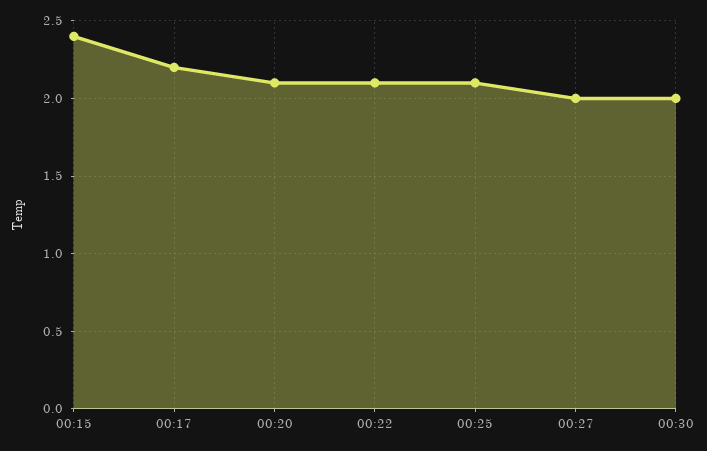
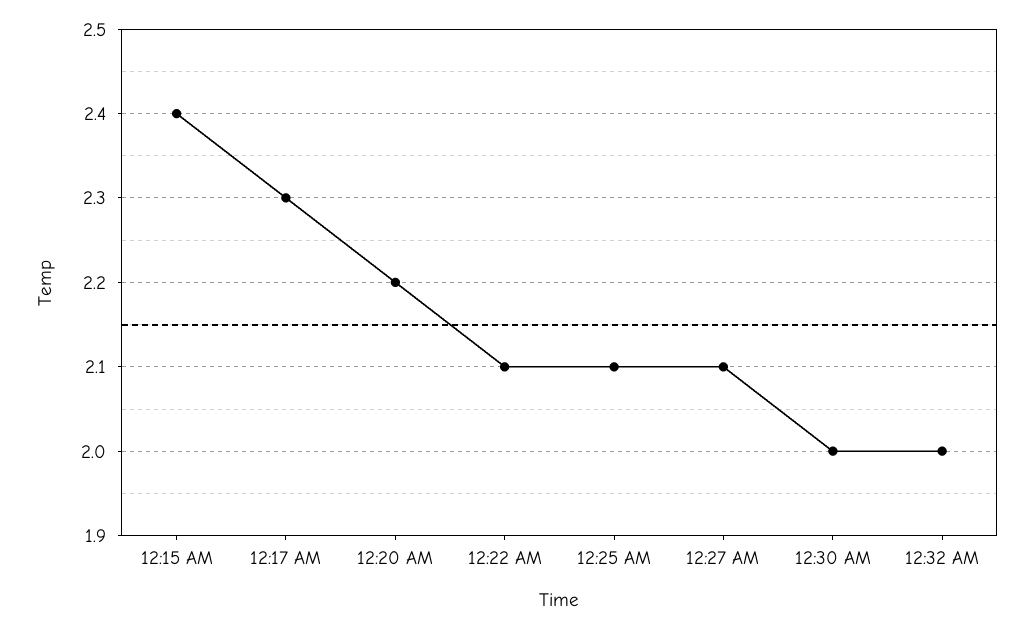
00:17: 2.2 -> 2.3
00:20: 2.1 -> 2.2
00:27: 2 -> 2.1
12:32 AM: none -> 2

